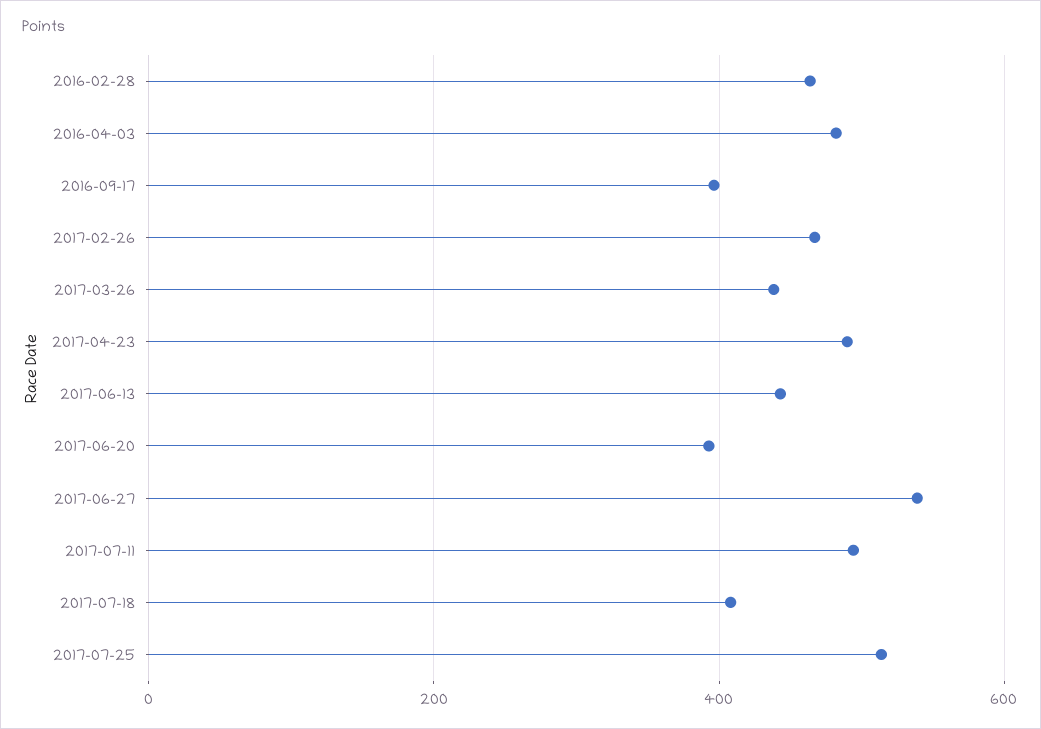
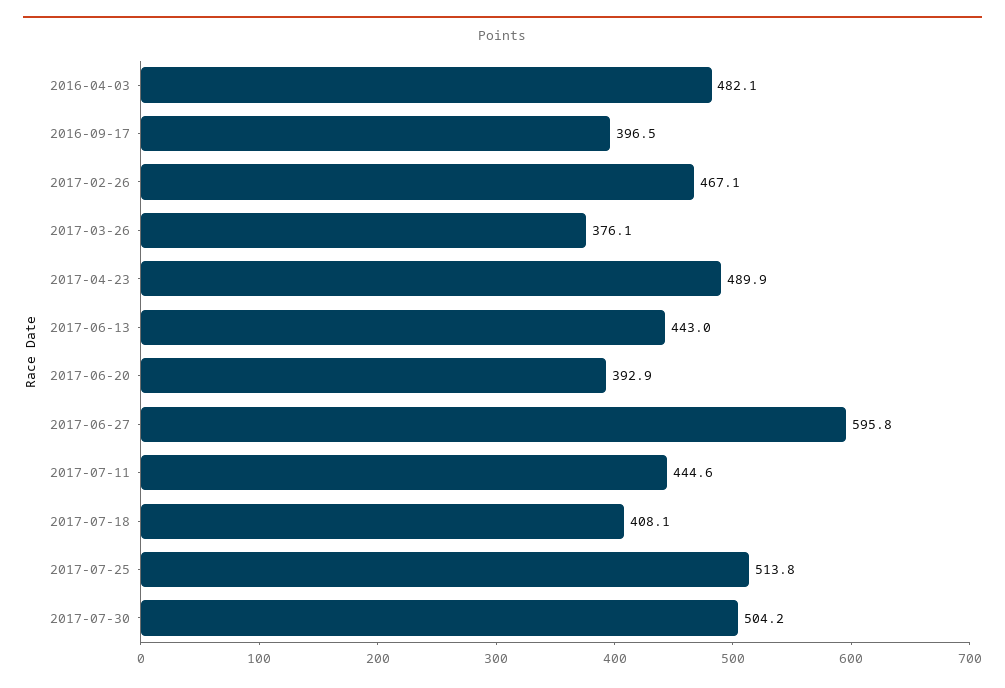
2016-02-28: 460 -> none
2017-03-26: 440 -> 376.1
2017-06-27: 540 -> 595.8
2017-07-11: 500 -> 444.6
2017-07-30: none -> 504.2

